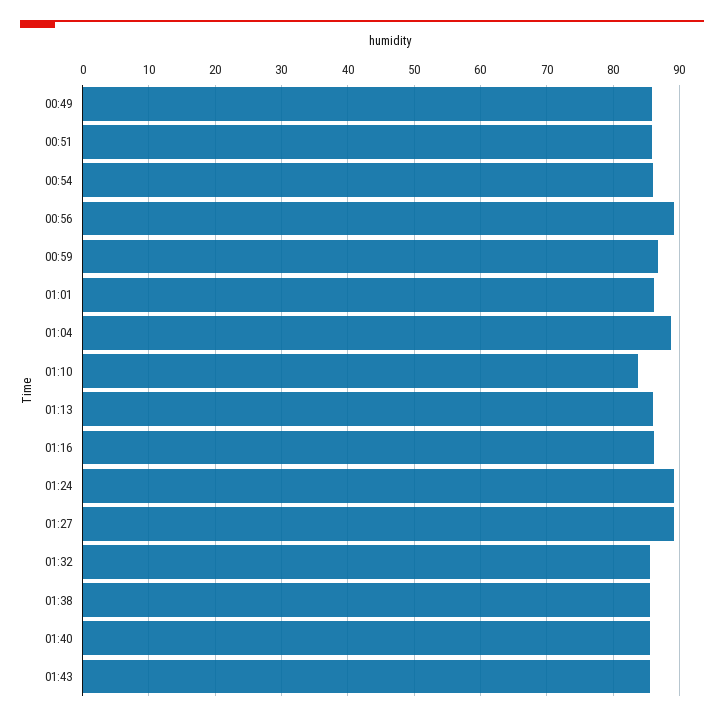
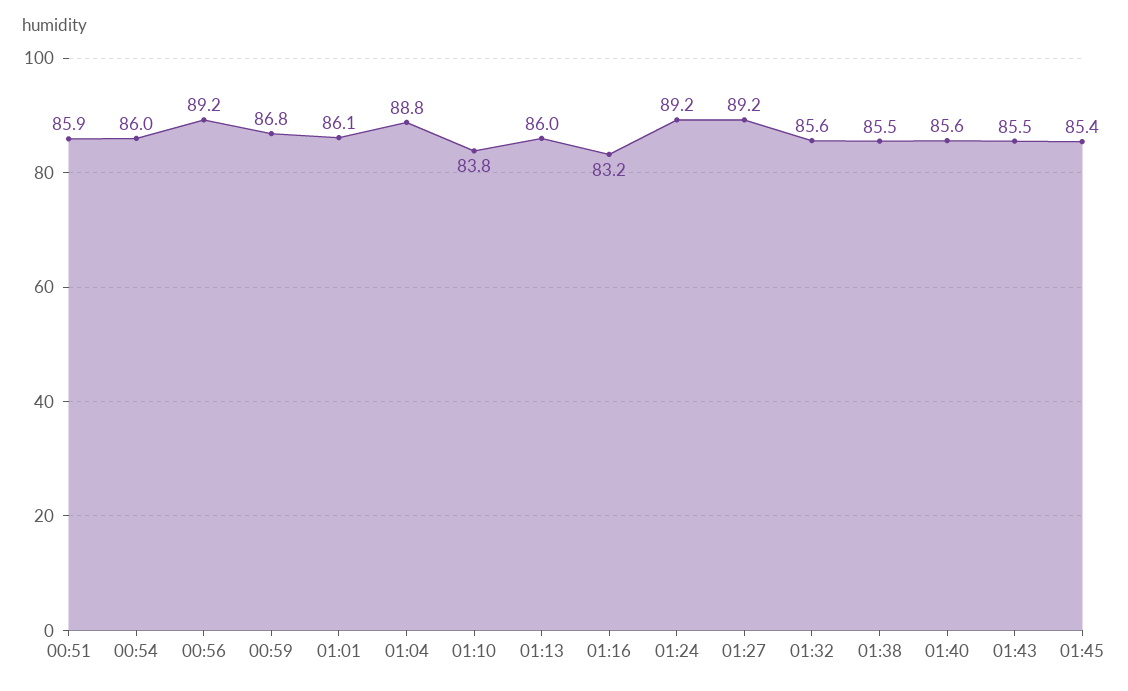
00:49: 86 -> none
01:16: 86 -> 83.2
01:45: none -> 85.4

